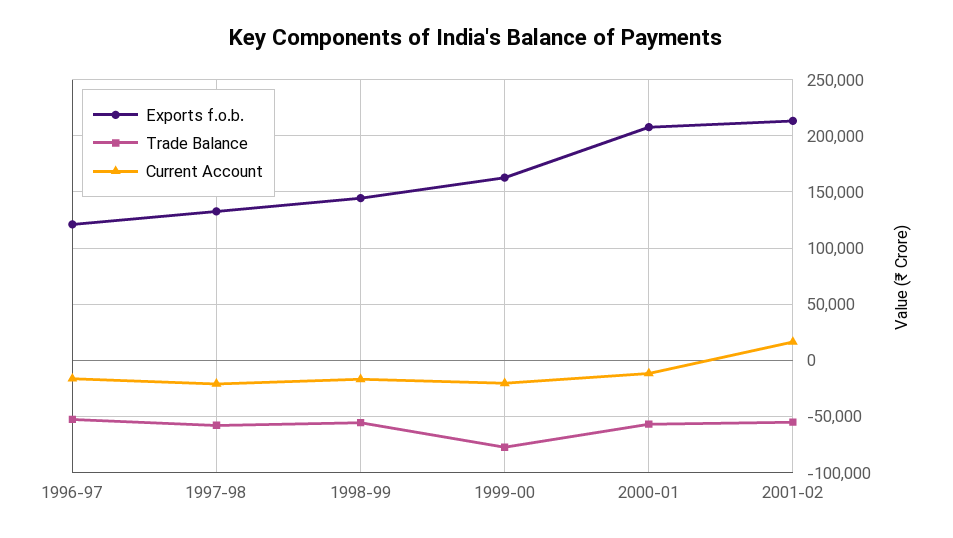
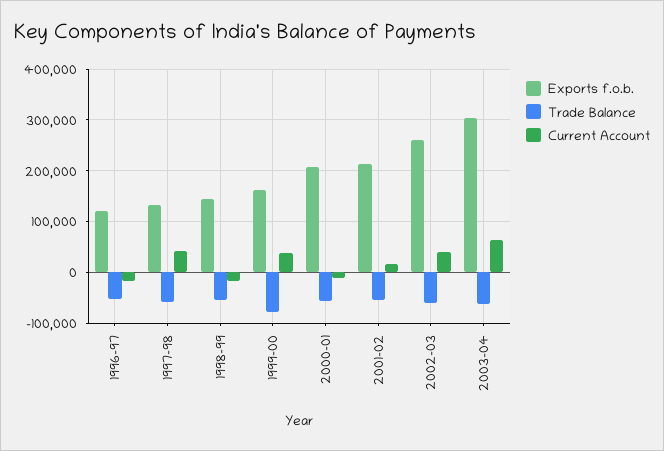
Current Account, 1997-98: -20000 -> 40000
Current Account, 1999-00: -20000 -> 40000
Exports f.o.b., 2002-03: none -> 260000
Trade Balance, 2002-03: none -> -60000
Current Account, 2002-03: none -> 40000
Exports f.o.b., 2003-04: none -> 300000
Trade Balance, 2003-04: none -> -60000
Current Account, 2003-04: none -> 60000

